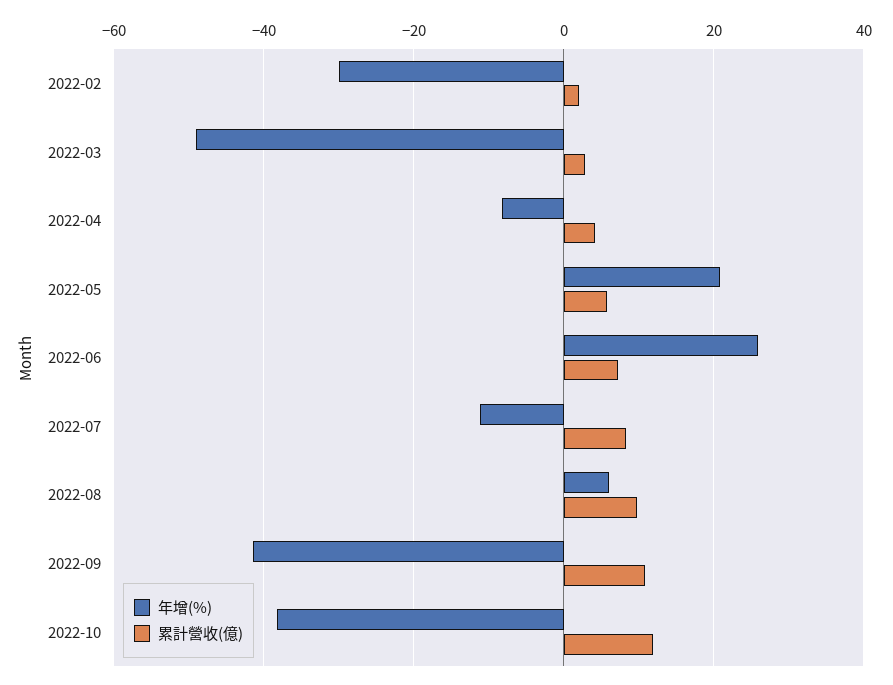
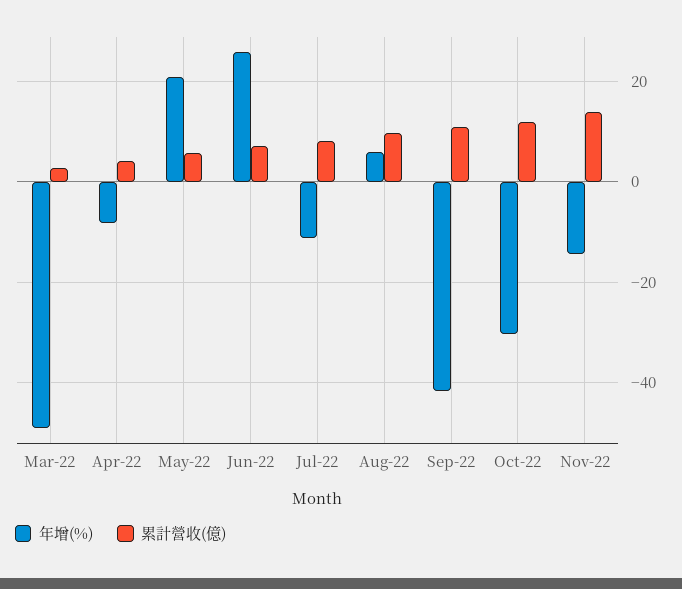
年增(%), 2022-02: -30 -> none
累計營收(億), 2022-02: 2 -> none
年增(%), 2022-10: -38 -> -30
年增(%), Nov-22: none -> -14
累計營收(億), Nov-22: none -> 14

